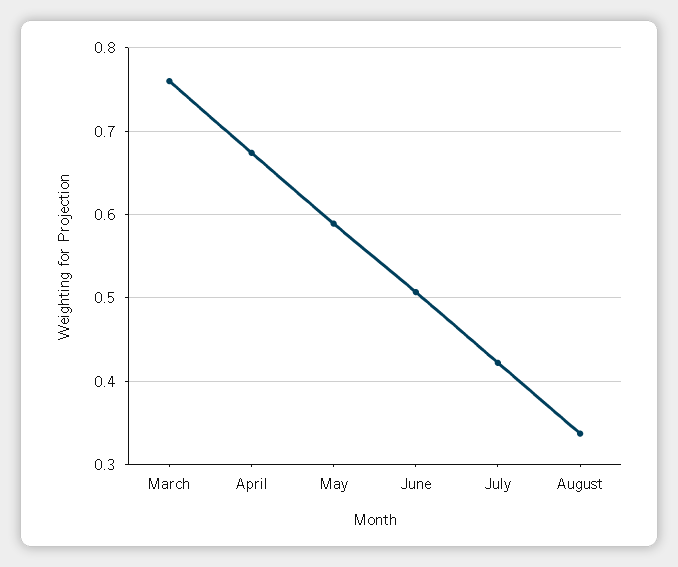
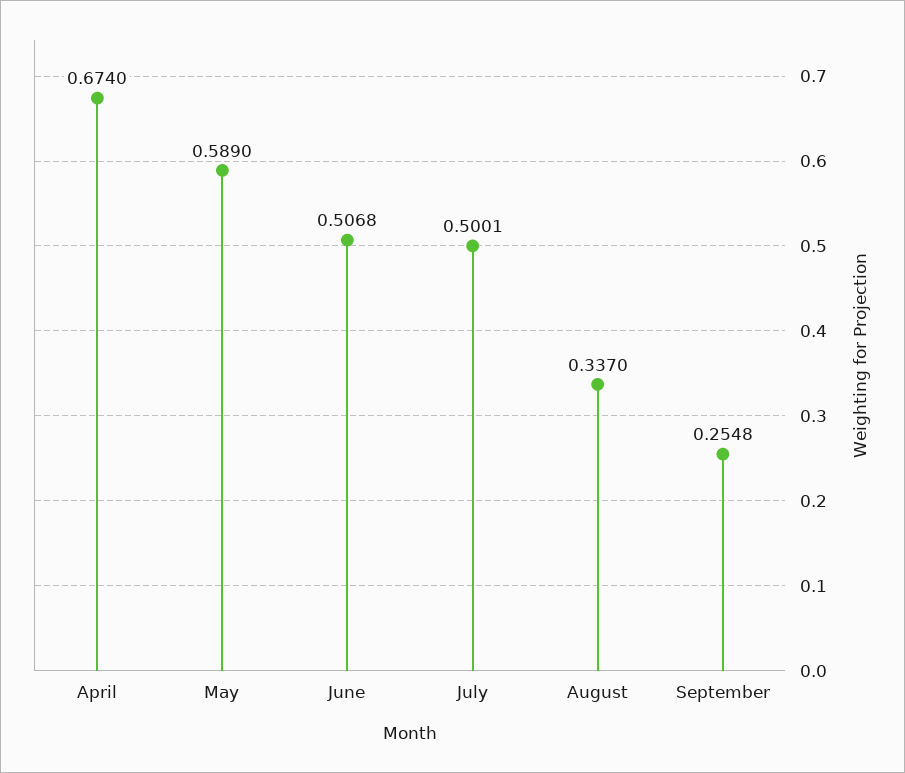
March: 0.76 -> none
July: 0.42 -> 0.5001
September: none -> 0.2548

